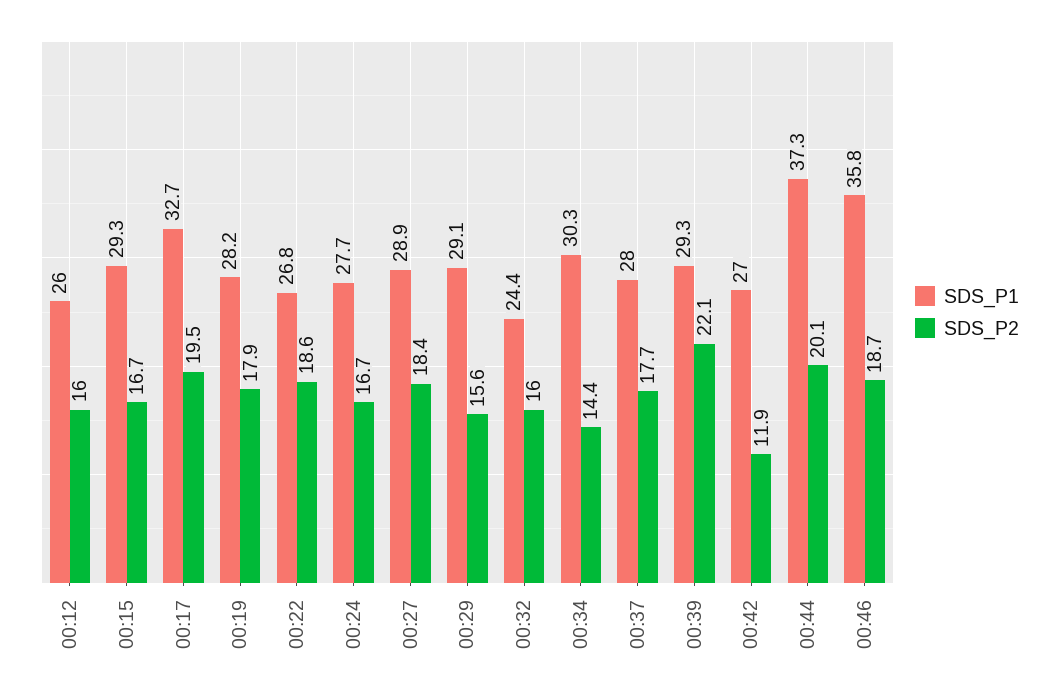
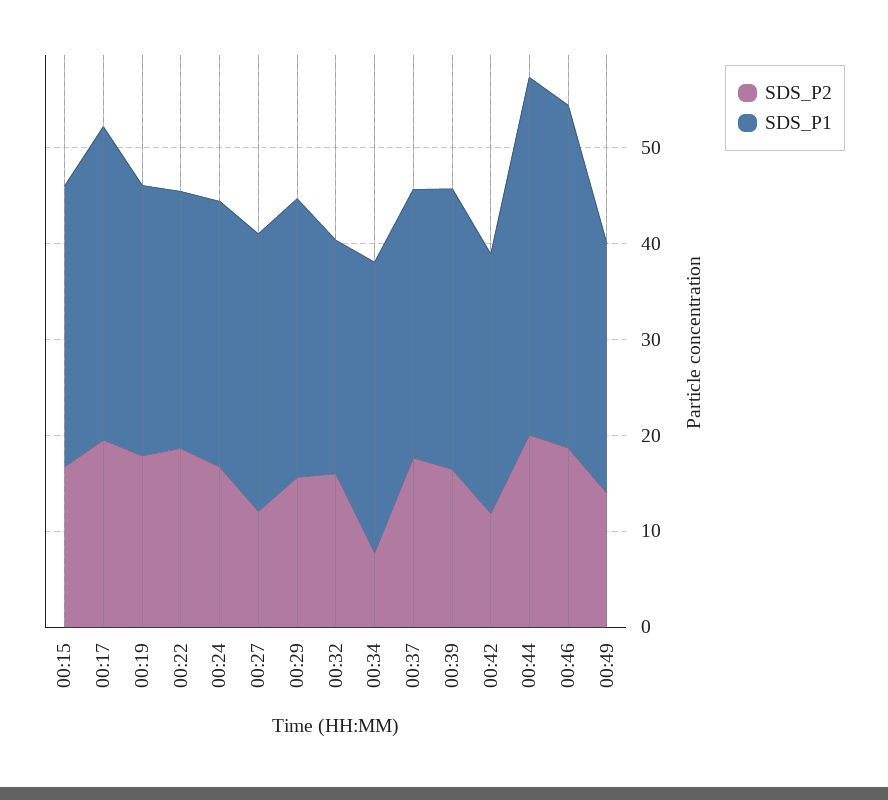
SDS_P1, 00:12: 26 -> none
SDS_P2, 00:12: 16 -> none
SDS_P2, 00:27: 18.4 -> 12
SDS_P2, 00:34: 14.4 -> 8
SDS_P2, 00:39: 22.1 -> 16
SDS_P2, 00:49: none -> 14
SDS_P1, 00:49: none -> 26

